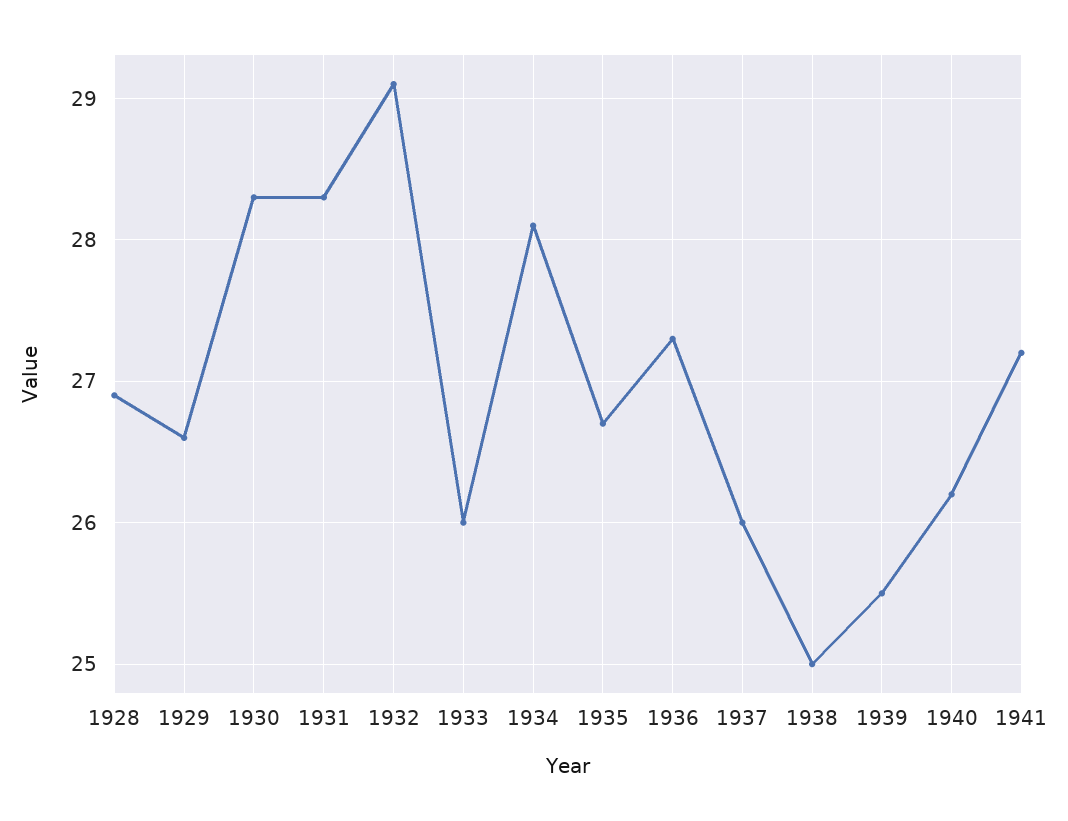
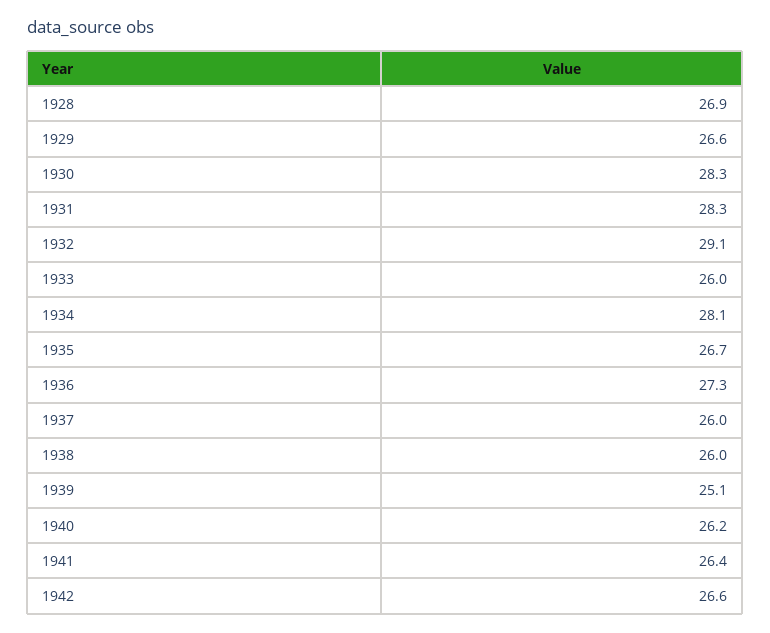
1938: 25 -> 26
1939: 25.5 -> 25.1
1941: 27.2 -> 26.4
1942: none -> 26.6

